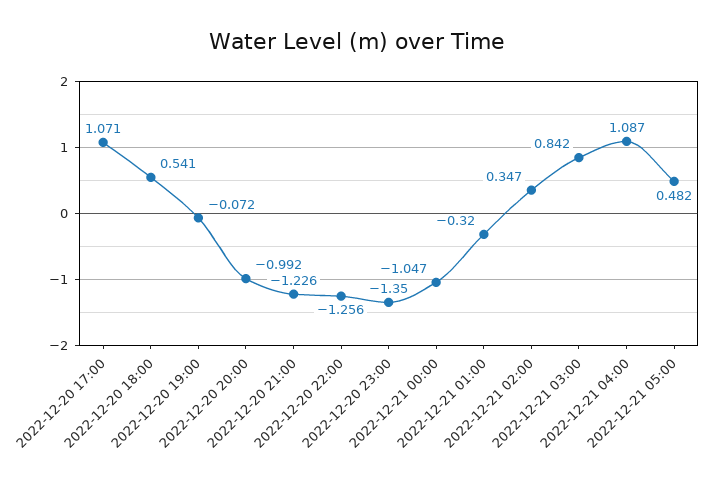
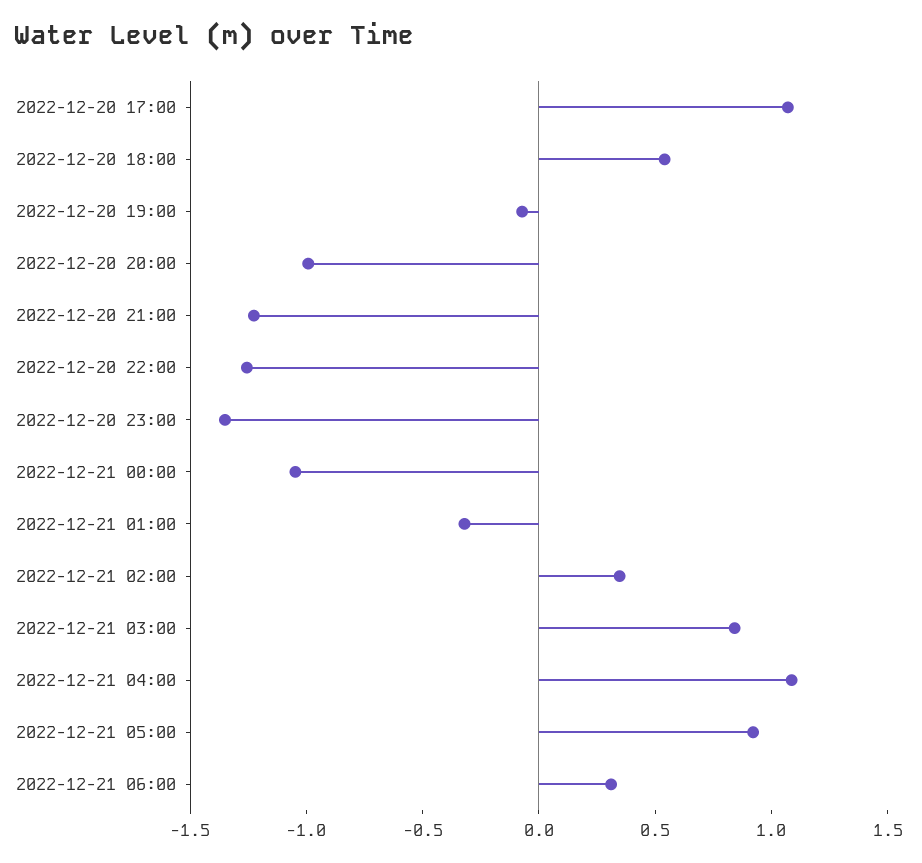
2022-12-21 05:00: 0.482 -> 0.9
2022-12-21 06:00: none -> 0.3

